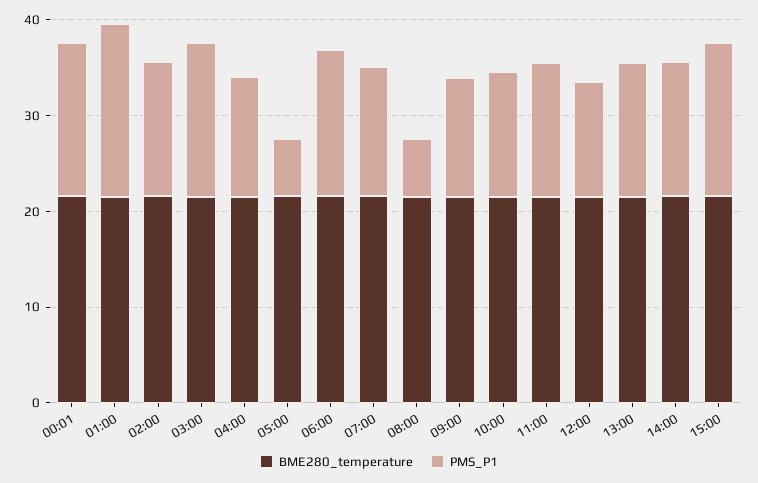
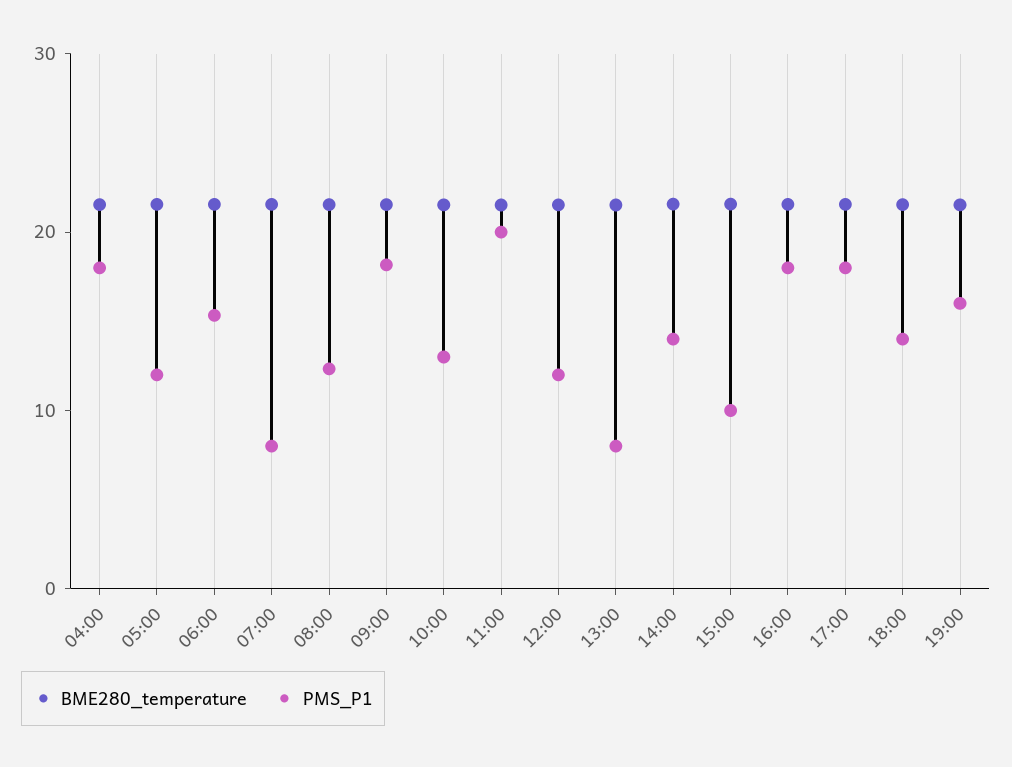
BME280_temperature, 00:01: 22 -> none
PMS_P1, 00:01: 16 -> none
BME280_temperature, 01:00: 22 -> none
PMS_P1, 01:00: 18 -> none
BME280_temperature, 02:00: 22 -> none
PMS_P1, 02:00: 14 -> none
BME280_temperature, 03:00: 22 -> none
PMS_P1, 03:00: 16 -> none
PMS_P1, 04:00: 12 -> 18
PMS_P1, 05:00: 6 -> 12
PMS_P1, 07:00: 14 -> 8
PMS_P1, 08:00: 6 -> 12
PMS_P1, 09:00: 12 -> 18
PMS_P1, 11:00: 14 -> 20
PMS_P1, 13:00: 14 -> 8
PMS_P1, 15:00: 16 -> 10
BME280_temperature, 16:00: none -> 22
PMS_P1, 16:00: none -> 18
BME280_temperature, 17:00: none -> 22
PMS_P1, 17:00: none -> 18
BME280_temperature, 18:00: none -> 22
PMS_P1, 18:00: none -> 14
BME280_temperature, 19:00: none -> 22
PMS_P1, 19:00: none -> 16

